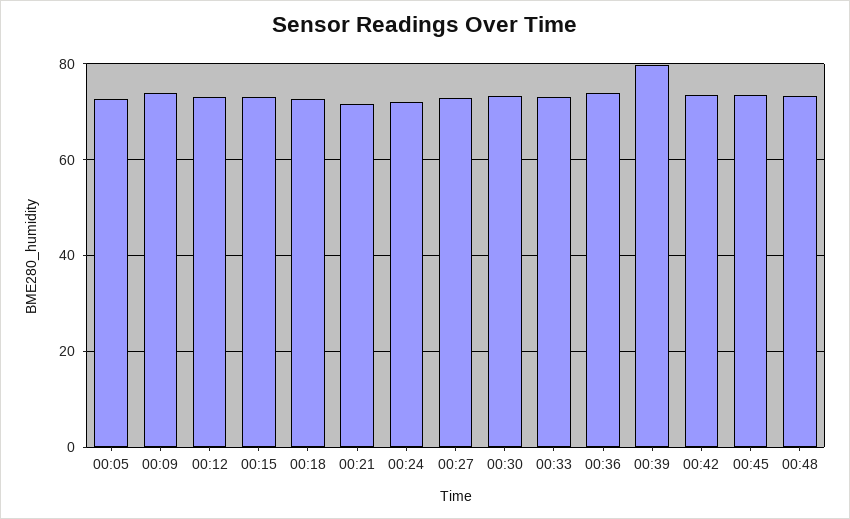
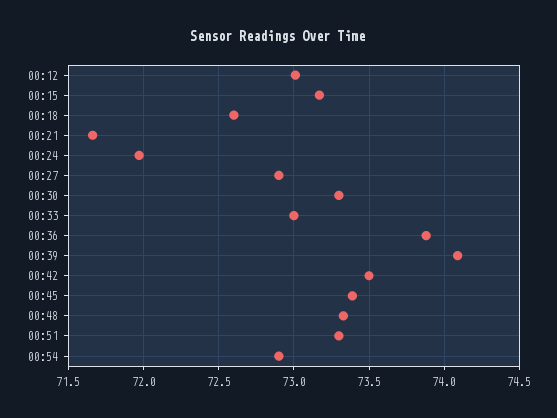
00:05: 72 -> none
00:09: 74 -> none
00:39: 80 -> 74.1
00:51: none -> 73.3
00:54: none -> 72.9

